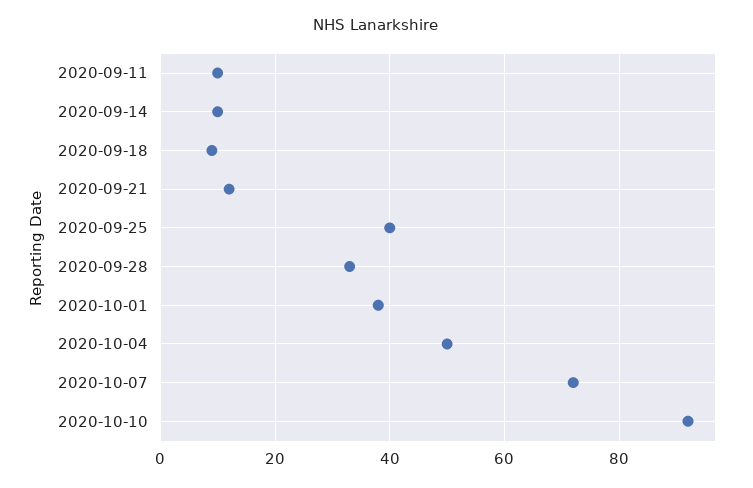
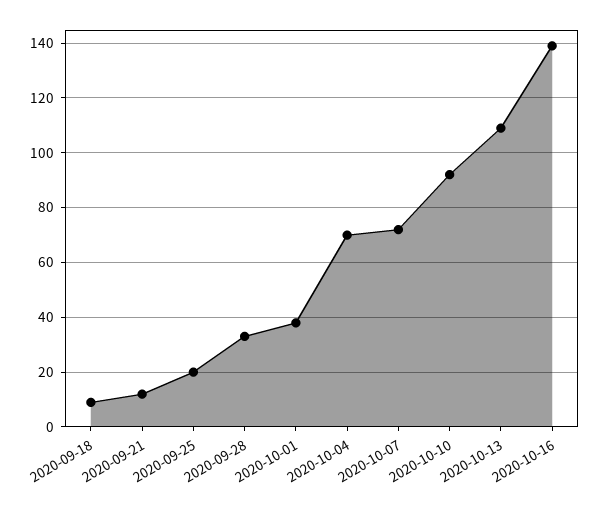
2020-09-11: 10 -> none
2020-09-14: 10 -> none
2020-09-25: 40 -> 20
2020-10-04: 50 -> 70
2020-10-13: none -> 110
2020-10-16: none -> 140

